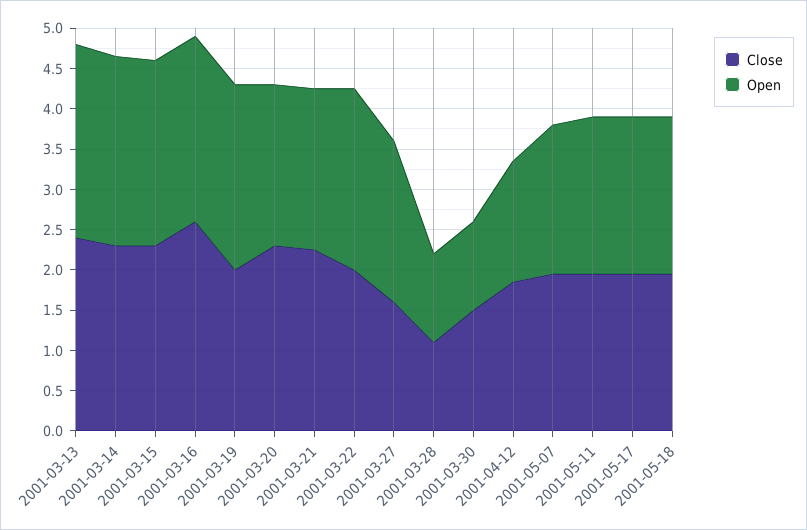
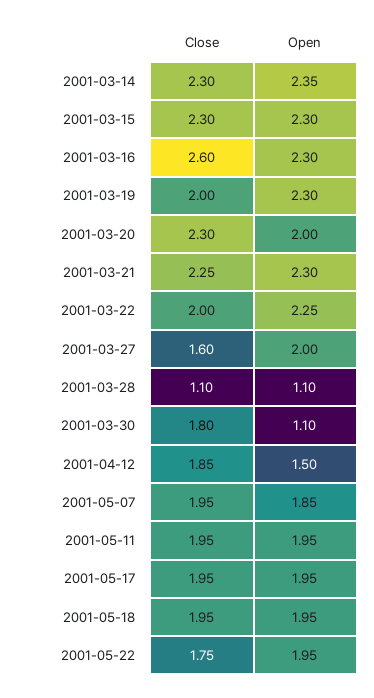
Close, 2001-03-13: 2.4 -> none
Open, 2001-03-13: 2.4 -> none
Open, 2001-03-21: 2 -> 2.3
Close, 2001-03-30: 1.5 -> 1.8
Close, 2001-05-22: none -> 1.75
Open, 2001-05-22: none -> 1.95

